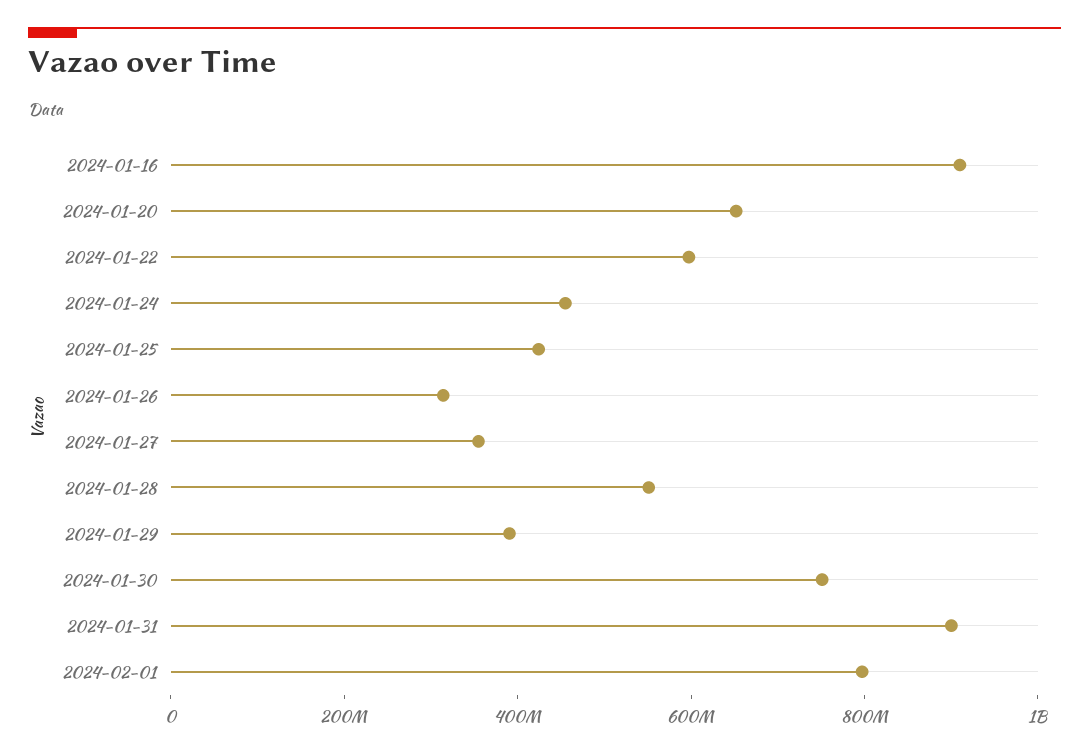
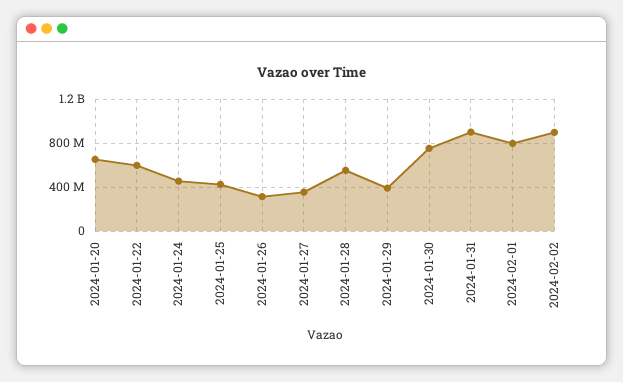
2024-01-16: 900000000 -> none
2024-02-02: none -> 900000000

